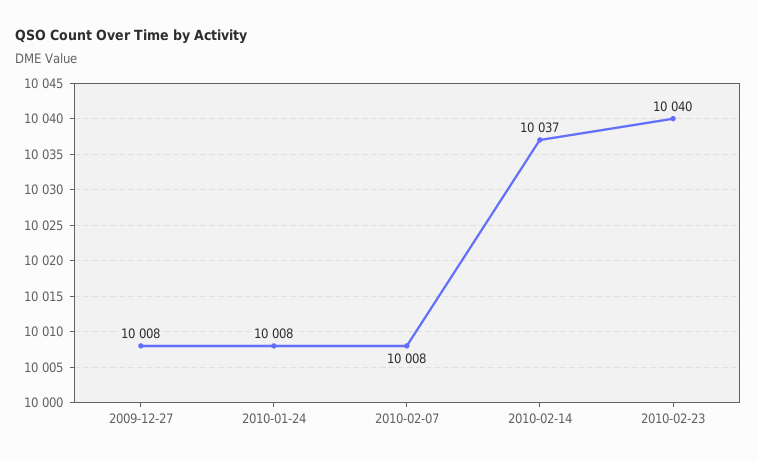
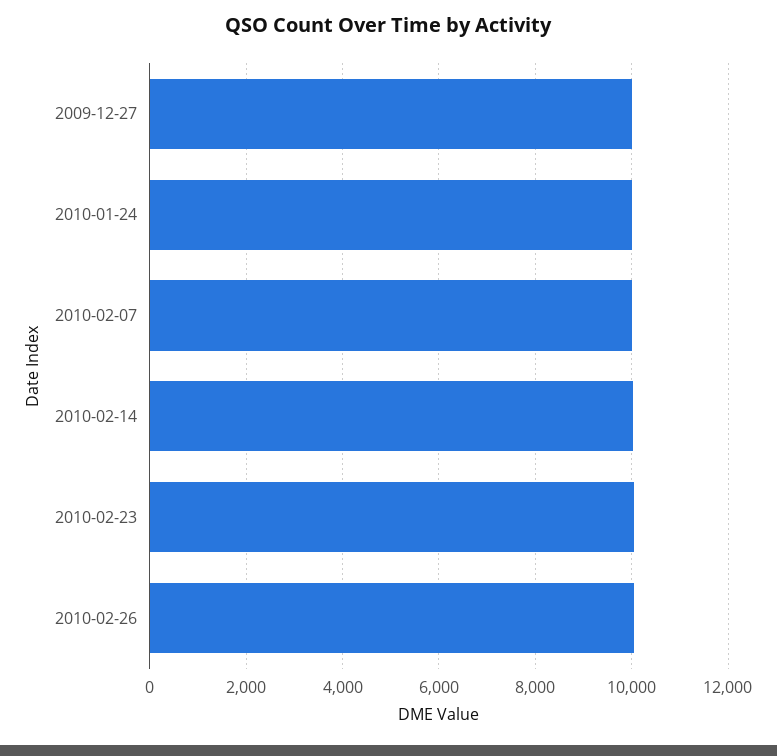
2010-02-26: none -> 10000

